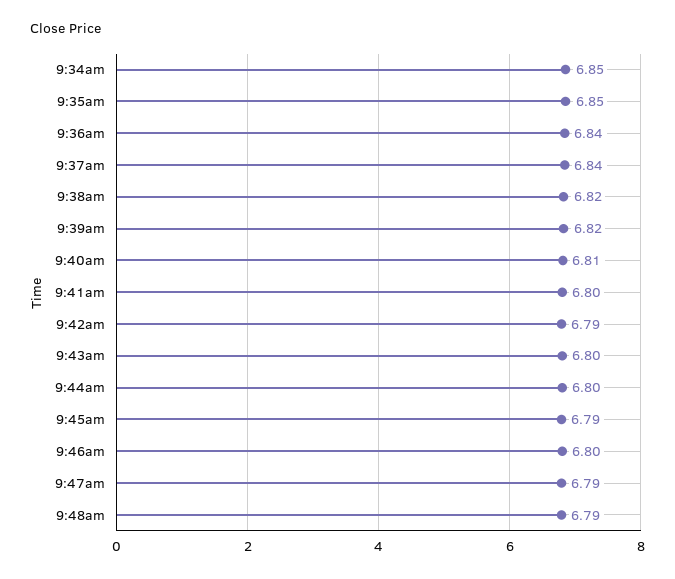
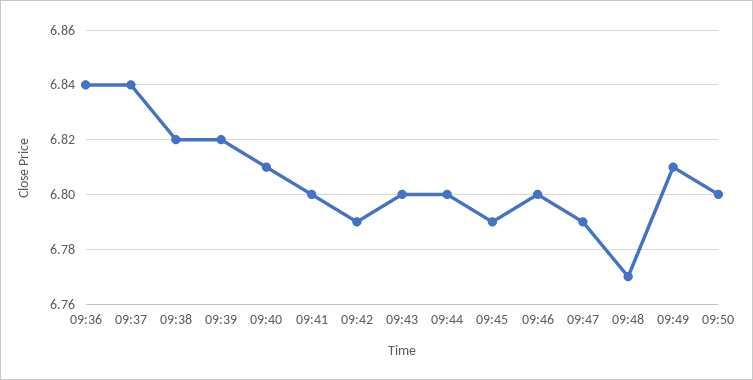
9:34am: 6.85 -> none
9:35am: 6.85 -> none
9:48am: 6.79 -> 6.77
09:49: none -> 6.81
09:50: none -> 6.8

